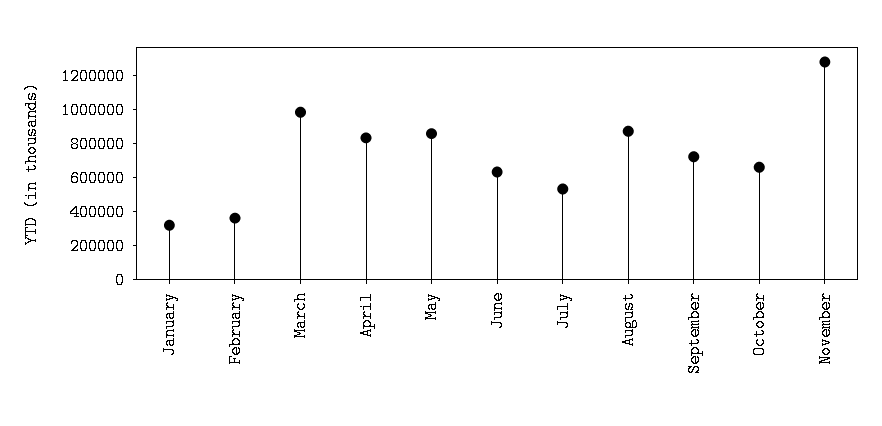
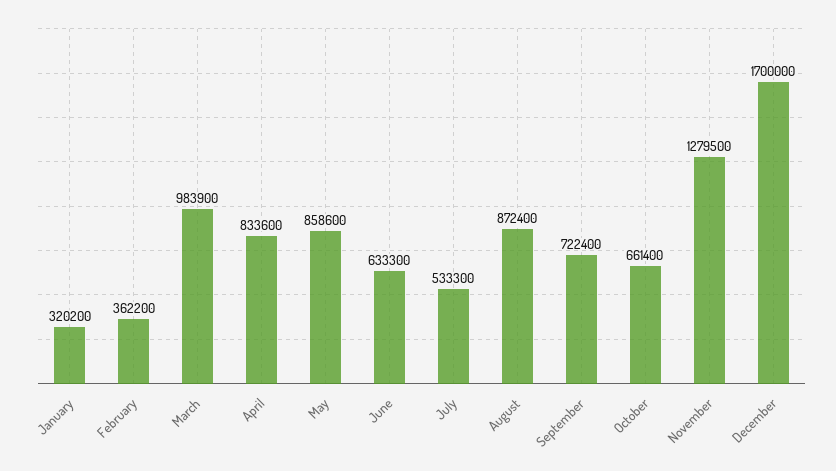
December: none -> 1700000

